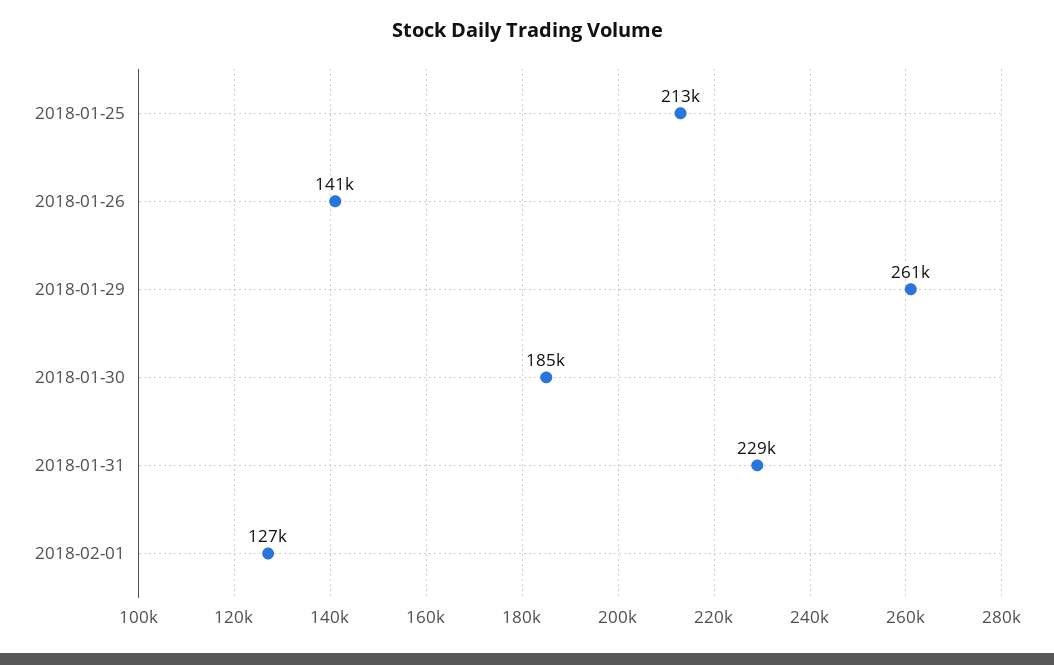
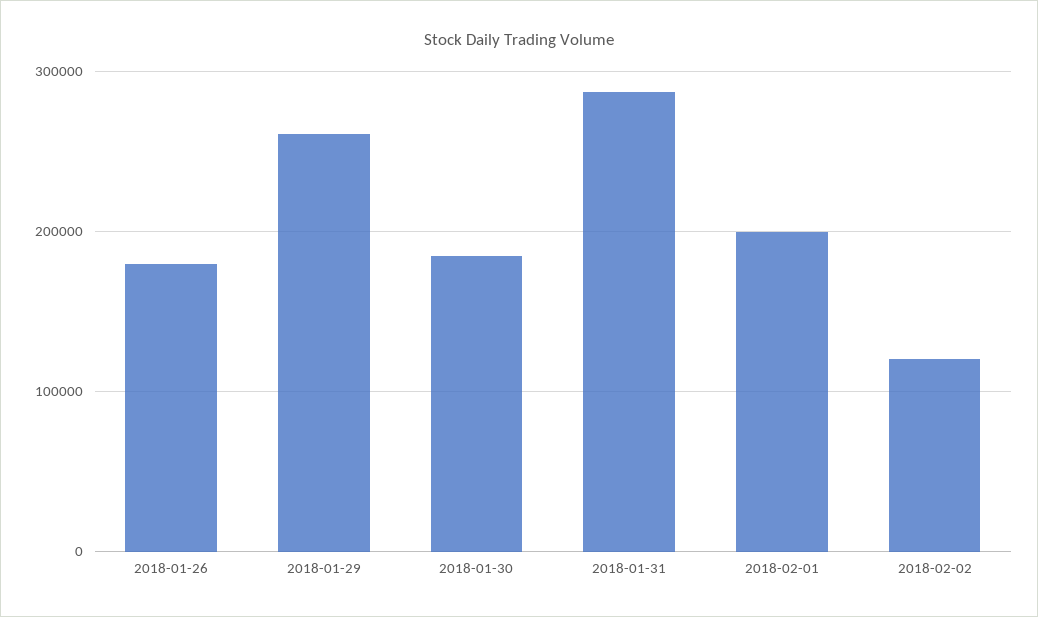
2018-01-25: 213000 -> none
2018-01-26: 141000 -> 180000
2018-01-31: 229000 -> 290000
2018-02-01: 127000 -> 200000
2018-02-02: none -> 120000

